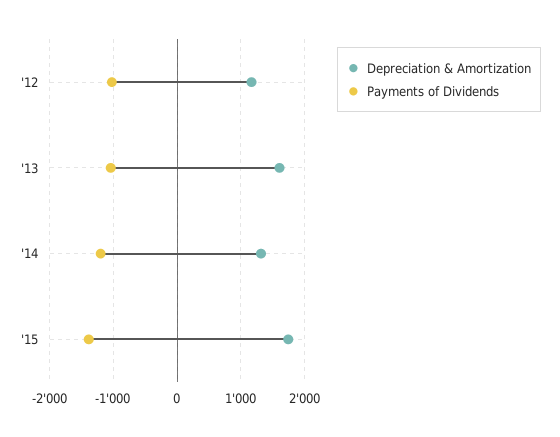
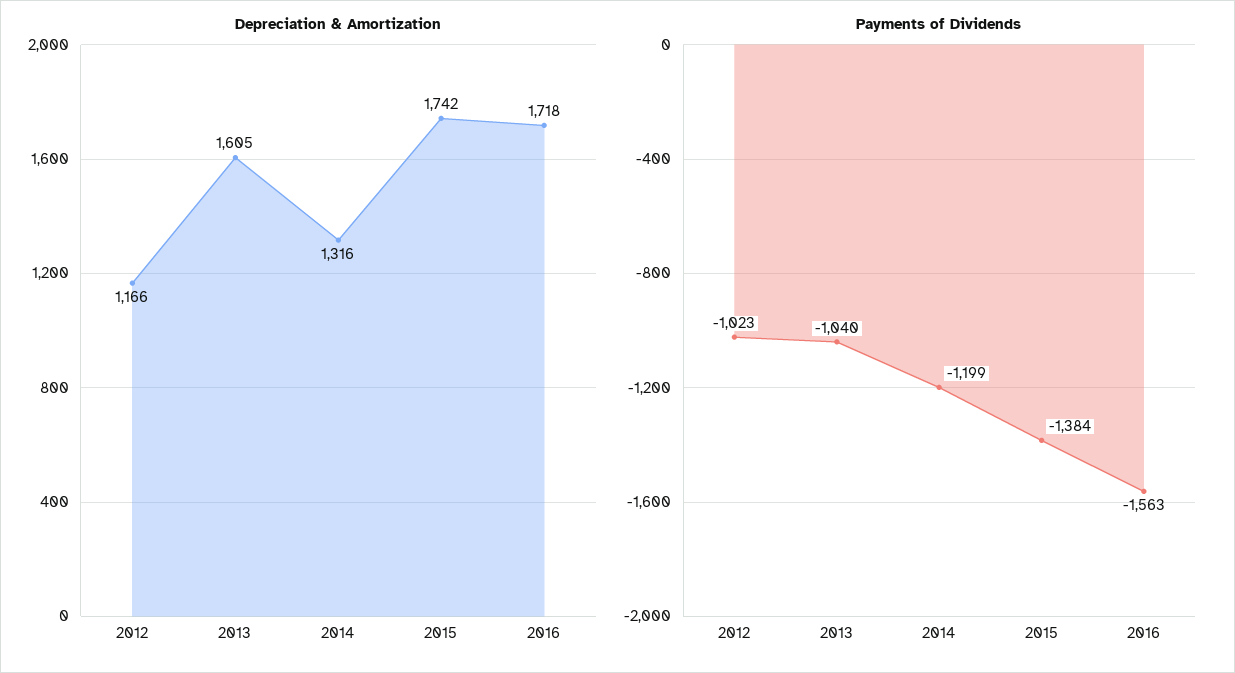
Depreciation & Amortization, 2016: none -> 1718
Payments of Dividends, 2016: none -> -1563

